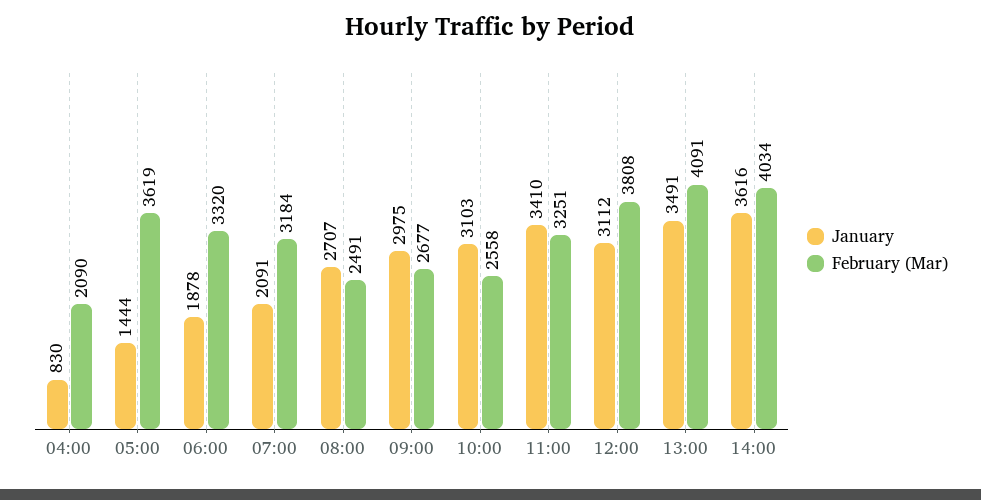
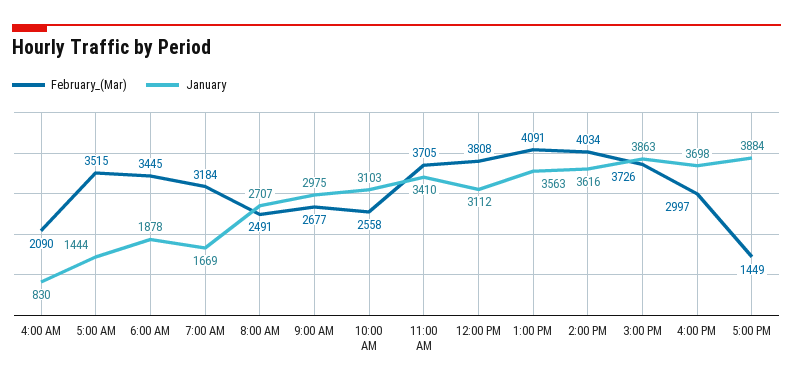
February (Mar), 05:00: 3619 -> 3515
February (Mar), 06:00: 3320 -> 3445
January, 07:00: 2091 -> 1669
February (Mar), 11:00: 3251 -> 3705
January, 13:00: 3491 -> 3563
February (Mar), 3:00 PM: none -> 3726
January, 3:00 PM: none -> 3863
February (Mar), 4:00 PM: none -> 2997
January, 4:00 PM: none -> 3698
February (Mar), 5:00 PM: none -> 1449
January, 5:00 PM: none -> 3884

